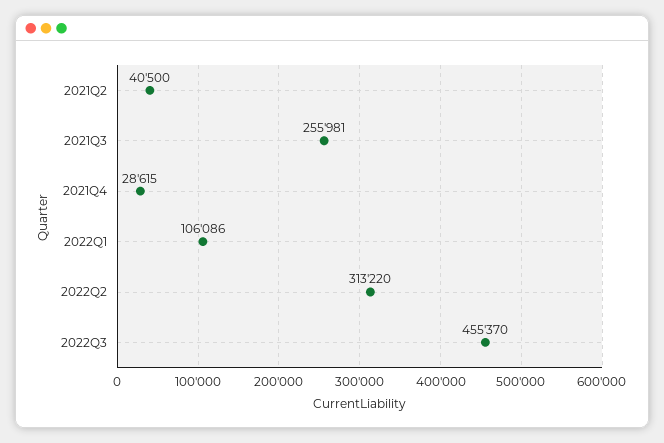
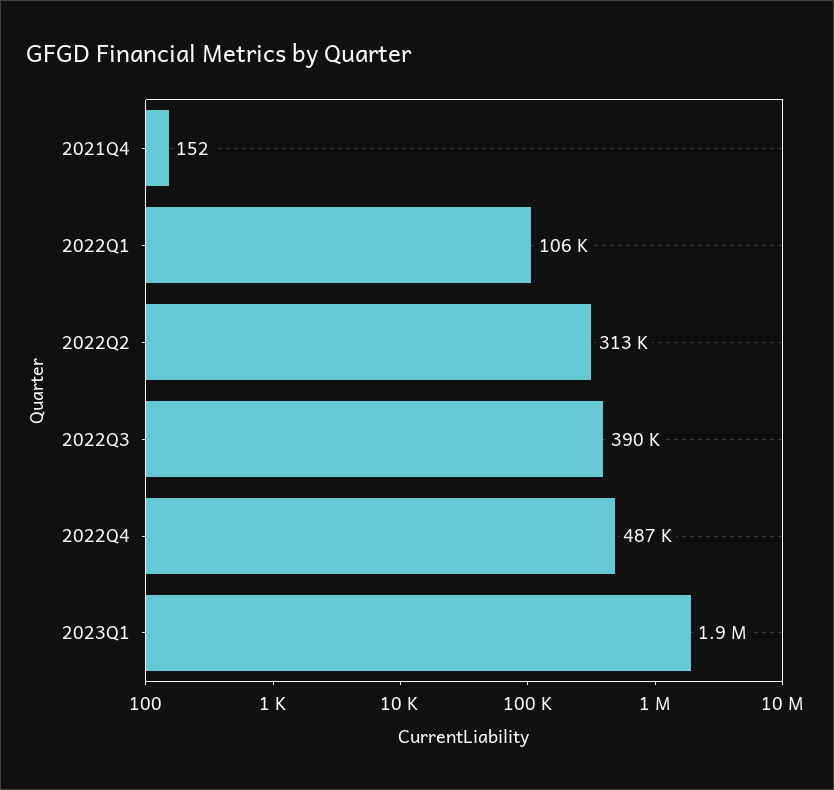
2021Q2: 40500 -> none
2021Q3: 255981 -> none
2021Q4: 28615 -> 152
2022Q3: 455370 -> 390000
2022Q4: none -> 487000
2023Q1: none -> 1900000

